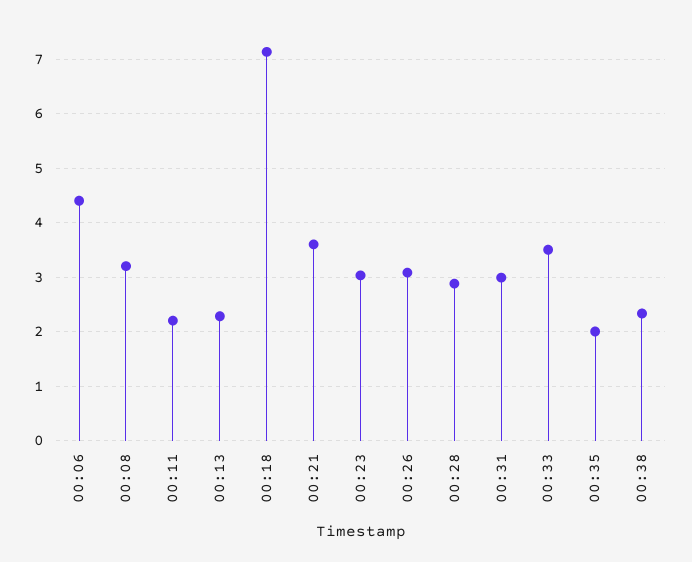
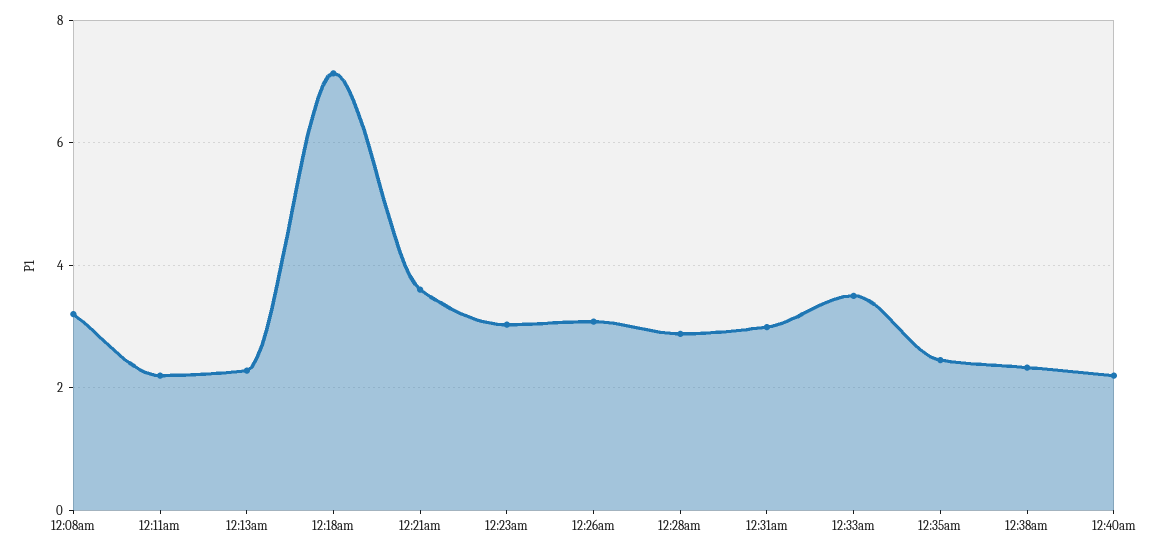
00:06: 4.4 -> none
00:35: 2 -> 2.4
12:40am: none -> 2.2

